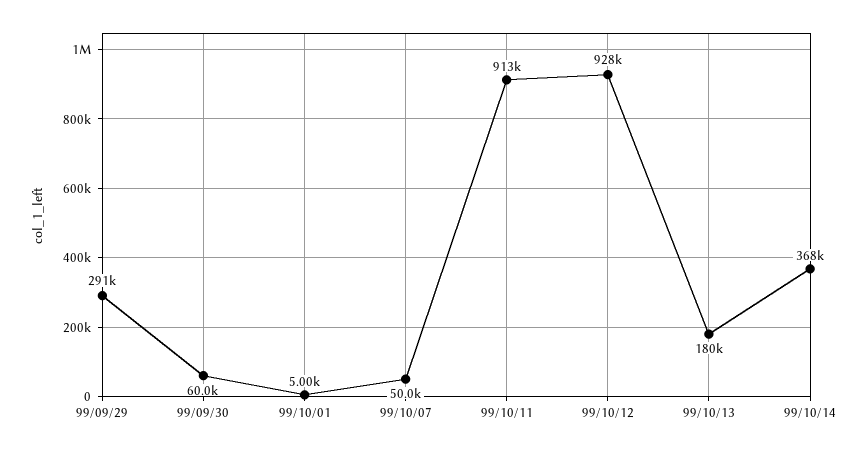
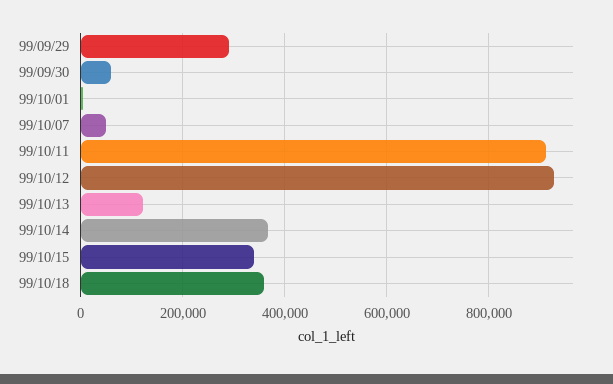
99/10/13: 180000 -> 120000
99/10/15: none -> 340000
99/10/18: none -> 360000

